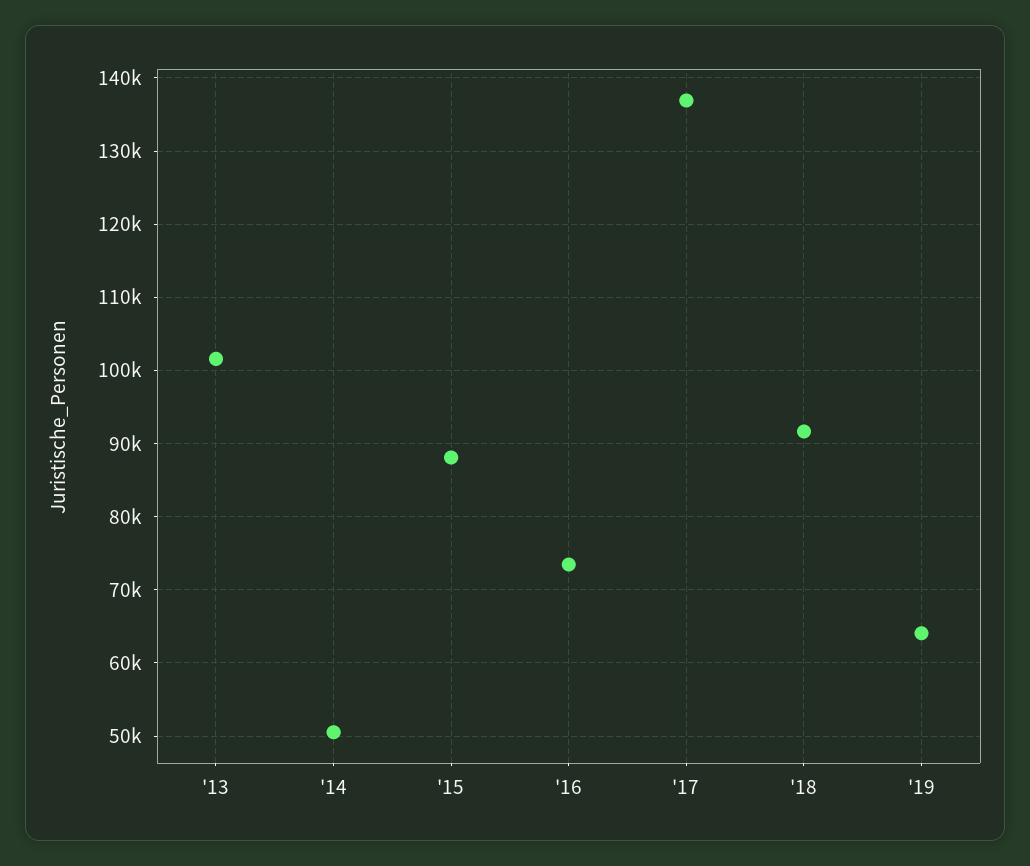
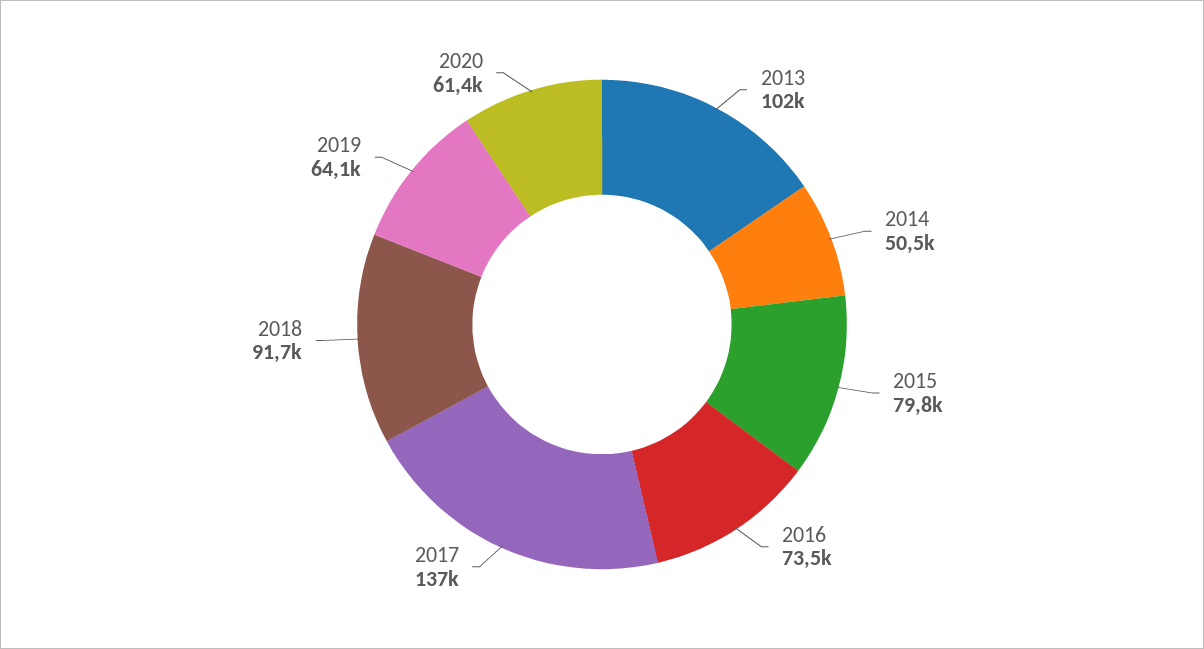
'15: 88000 -> 79800
2020: none -> 61400

